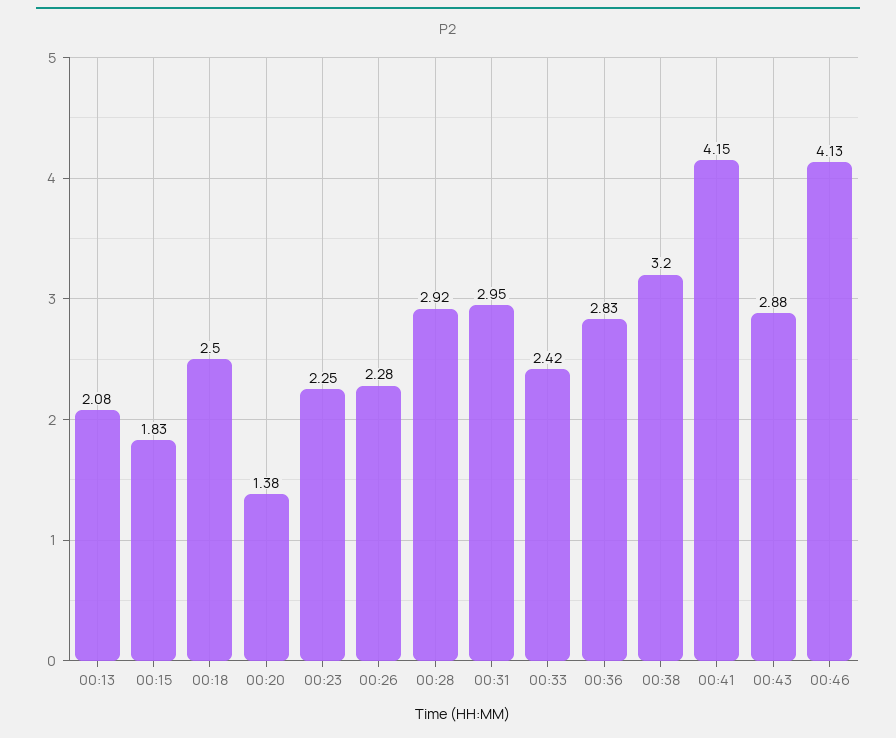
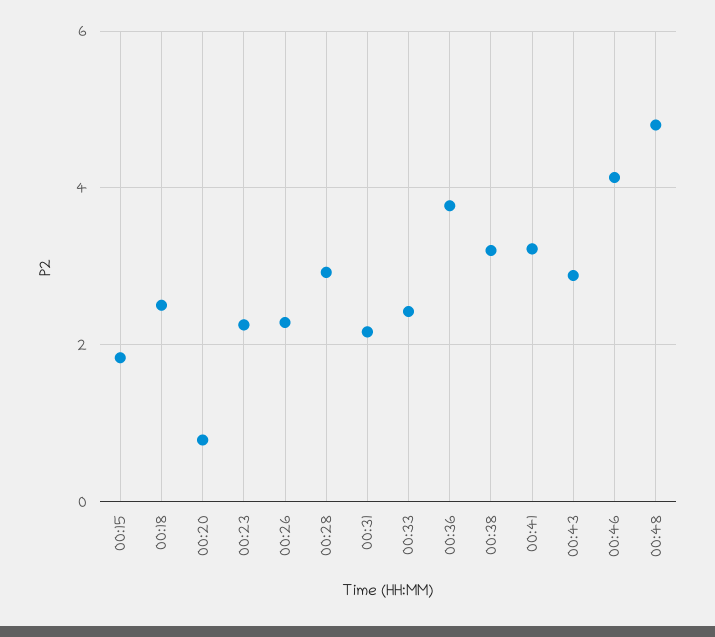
00:13: 2.08 -> none
00:20: 1.38 -> 0.8
00:31: 2.95 -> 2.2
00:36: 2.83 -> 3.8
00:41: 4.15 -> 3.2
00:48: none -> 4.8

